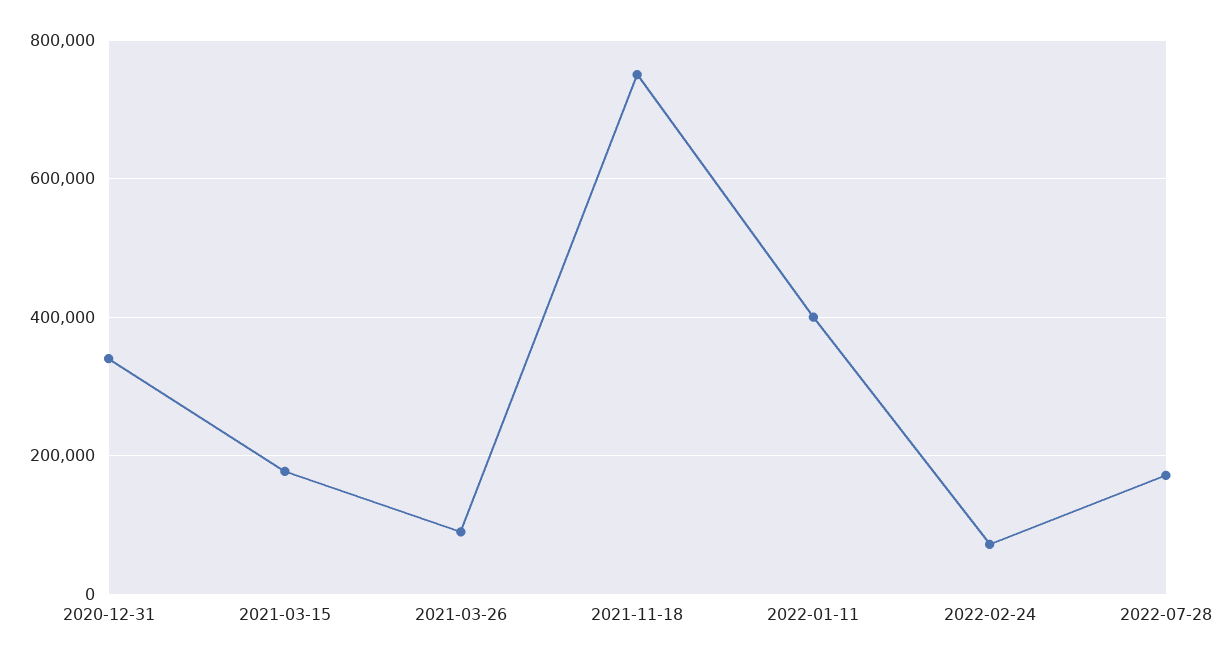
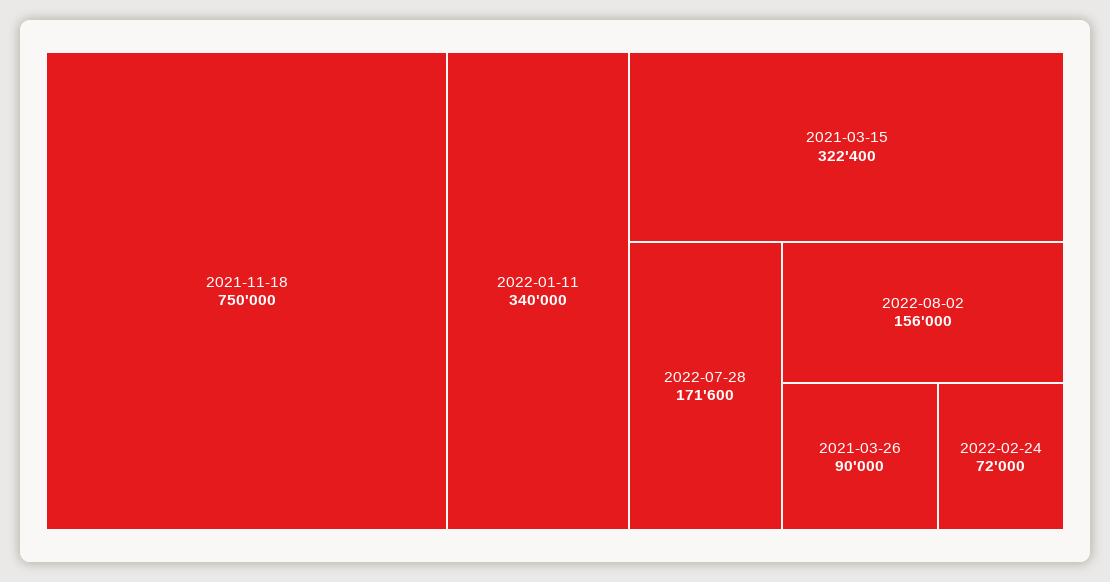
2020-12-31: 340000 -> none
2021-03-15: 180000 -> 322400
2022-01-11: 400000 -> 340000
2022-08-02: none -> 156000

